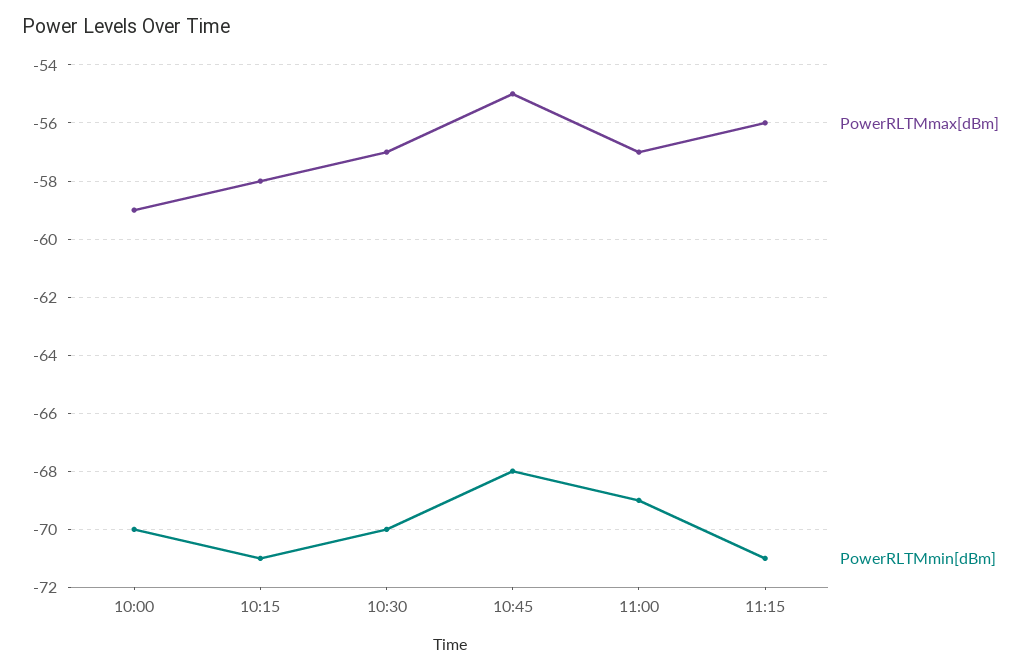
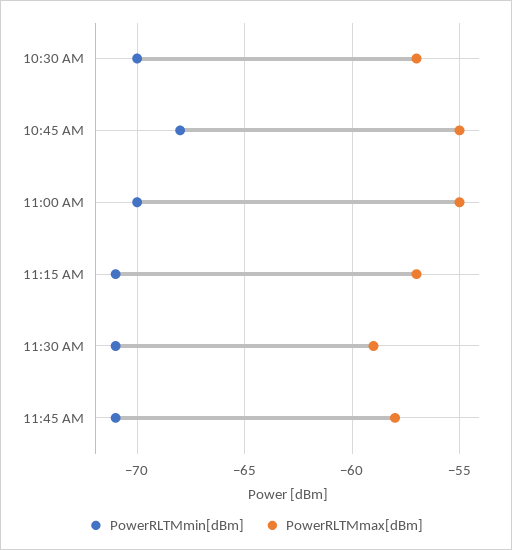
PowerRLTMmax[dBm], 10:00: -59 -> none
PowerRLTMmin[dBm], 10:00: -70 -> none
PowerRLTMmax[dBm], 10:15: -58 -> none
PowerRLTMmin[dBm], 10:15: -71 -> none
PowerRLTMmax[dBm], 11:00: -57 -> -55
PowerRLTMmin[dBm], 11:00: -69 -> -70
PowerRLTMmax[dBm], 11:15: -56 -> -57
PowerRLTMmin[dBm], 11:30 AM: none -> -71
PowerRLTMmax[dBm], 11:30 AM: none -> -59
PowerRLTMmin[dBm], 11:45 AM: none -> -71
PowerRLTMmax[dBm], 11:45 AM: none -> -58

